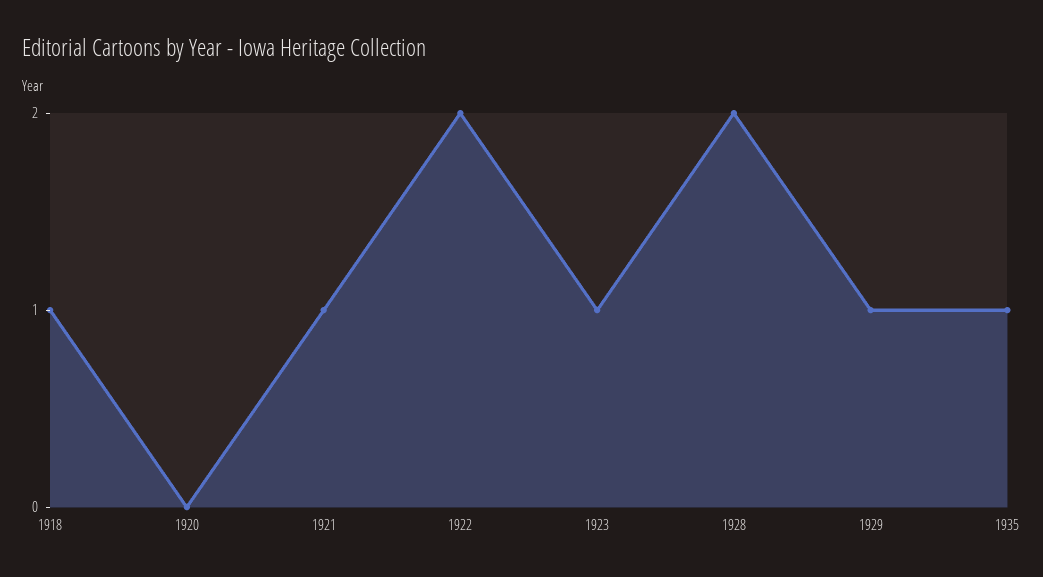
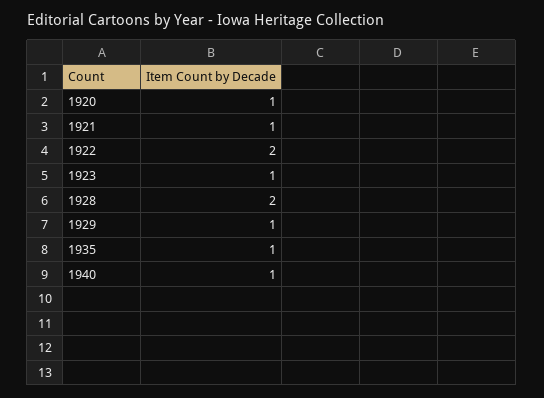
1918: 1 -> none
1920: 0 -> 1
1940: none -> 1

